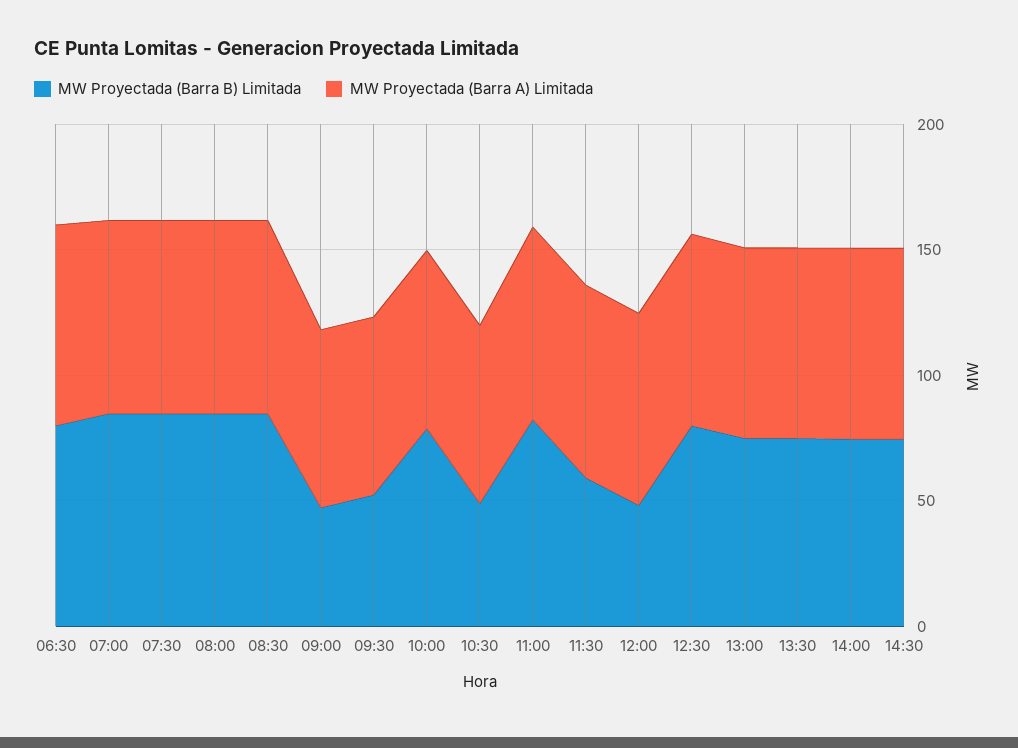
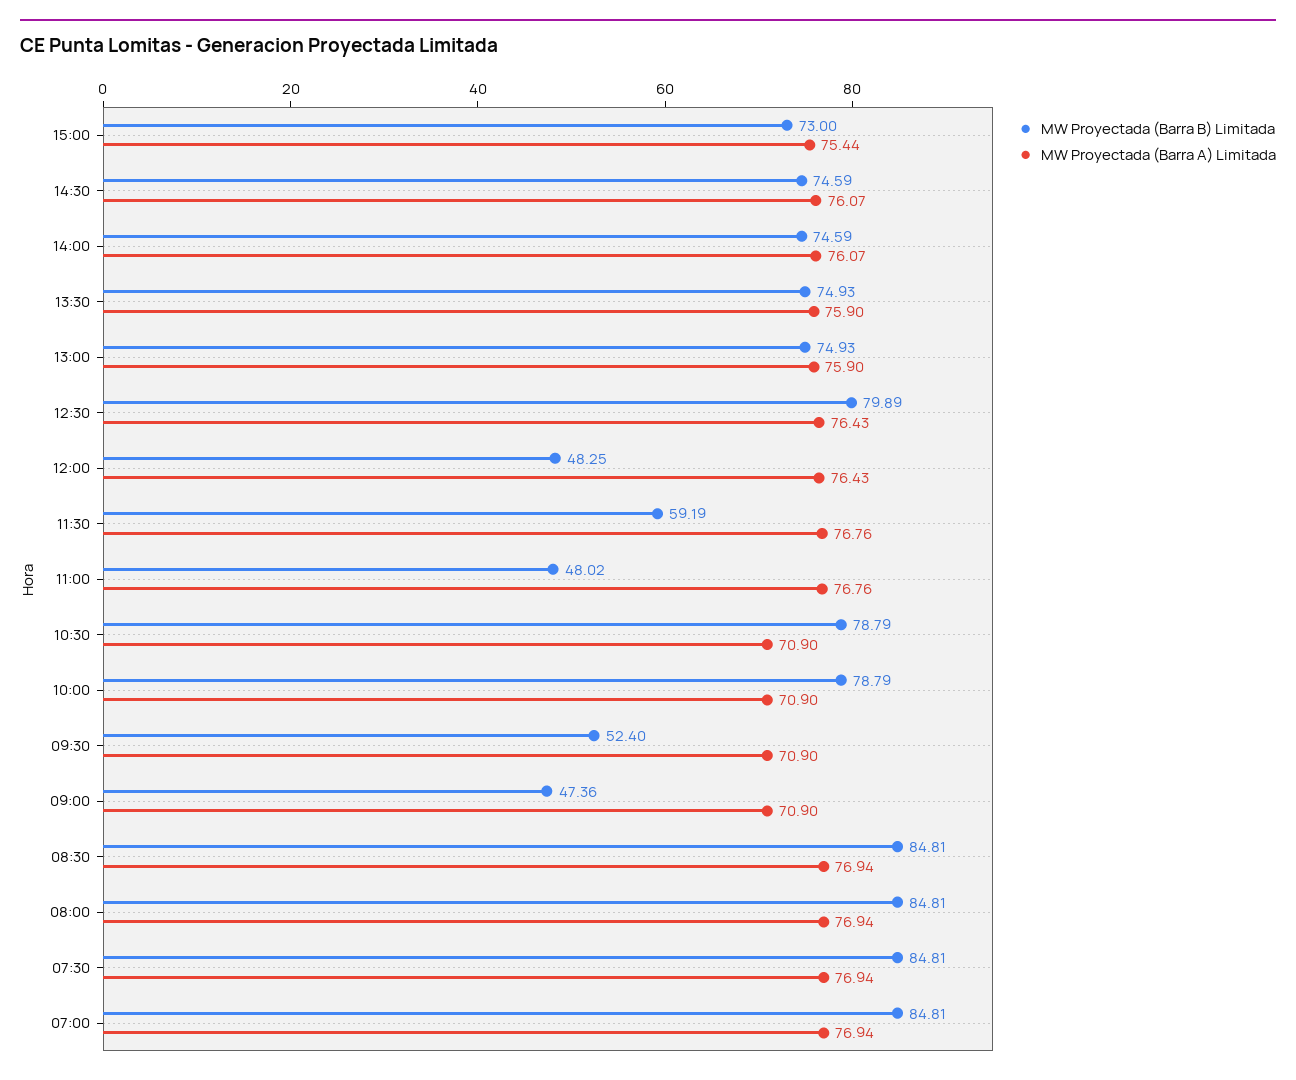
MW Proyectada (Barra B) Limitada, 06:30: 80 -> none
MW Proyectada (Barra A) Limitada, 06:30: 80 -> none
MW Proyectada (Barra B) Limitada, 10:30: 50 -> 78.79
MW Proyectada (Barra B) Limitada, 11:00: 80 -> 48.02
MW Proyectada (Barra B) Limitada, 15:00: none -> 73
MW Proyectada (Barra A) Limitada, 15:00: none -> 75.44

